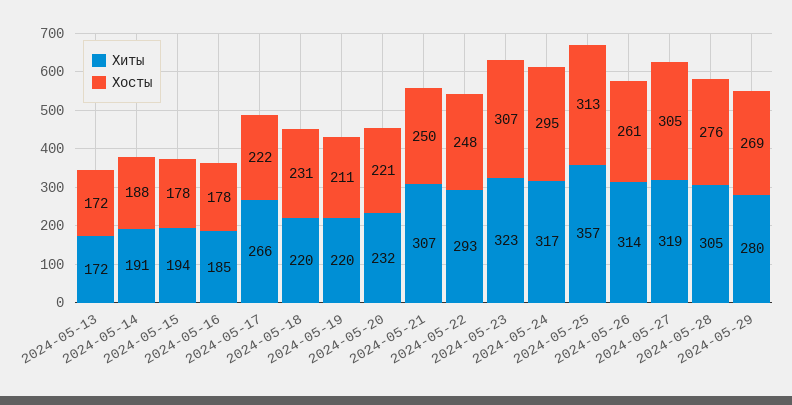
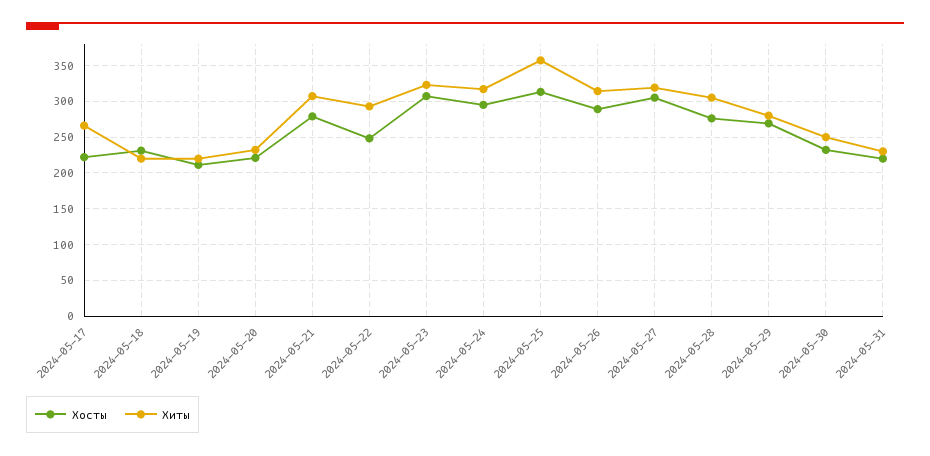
Хиты, 2024-05-13: 172 -> none
Хосты, 2024-05-13: 172 -> none
Хиты, 2024-05-14: 191 -> none
Хосты, 2024-05-14: 188 -> none
Хиты, 2024-05-15: 194 -> none
Хосты, 2024-05-15: 178 -> none
Хиты, 2024-05-16: 185 -> none
Хосты, 2024-05-16: 178 -> none
Хосты, 2024-05-21: 250 -> 280
Хосты, 2024-05-26: 261 -> 290
Хосты, 2024-05-30: none -> 230
Хиты, 2024-05-30: none -> 250
Хосты, 2024-05-31: none -> 220
Хиты, 2024-05-31: none -> 230

